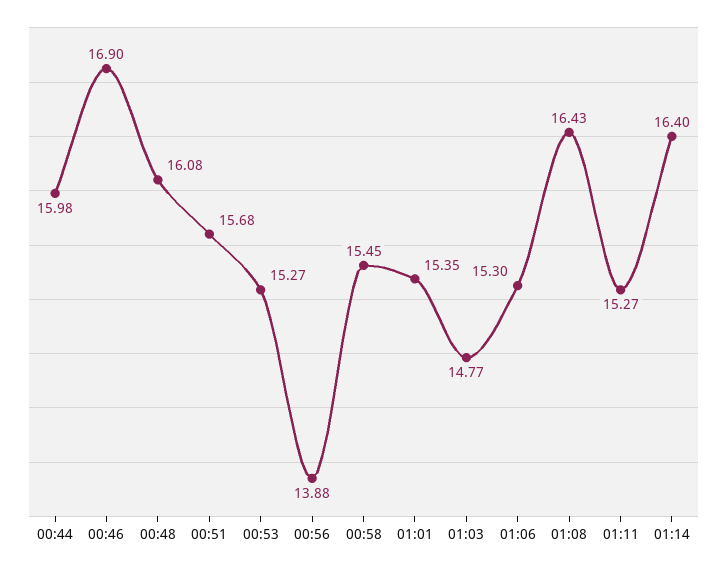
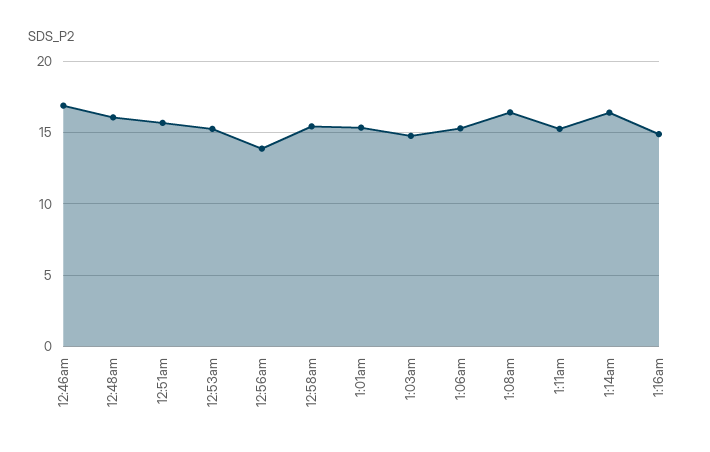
00:44: 15.98 -> none
1:16am: none -> 15

